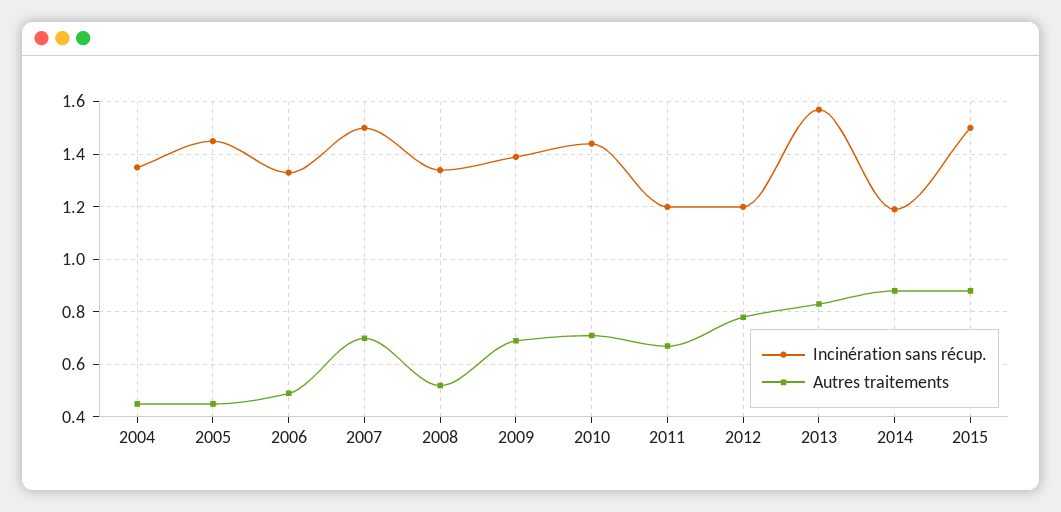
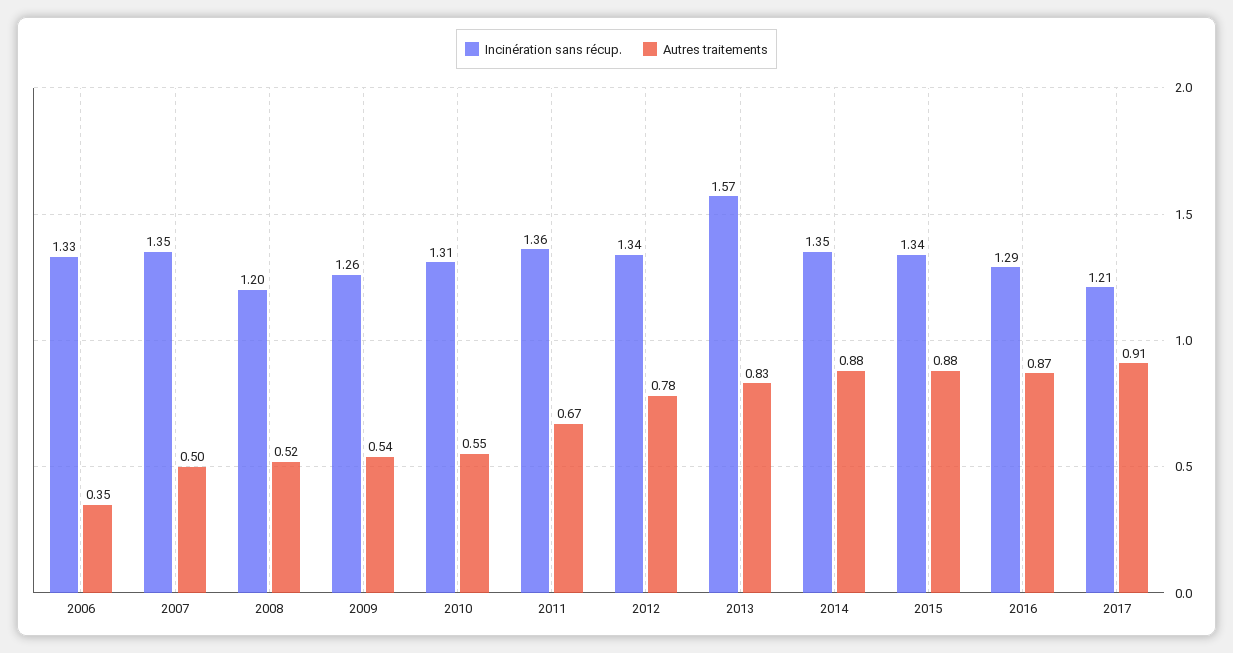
Incinération sans récup., 2004: 1.35 -> none
Autres traitements, 2004: 0.45 -> none
Incinération sans récup., 2005: 1.45 -> none
Autres traitements, 2005: 0.45 -> none
Autres traitements, 2006: 0.5 -> 0.35
Incinération sans récup., 2007: 1.5 -> 1.35
Autres traitements, 2007: 0.7 -> 0.5
Incinération sans récup., 2008: 1.35 -> 1.2
Incinération sans récup., 2009: 1.4 -> 1.26
Autres traitements, 2009: 0.7 -> 0.54
Incinération sans récup., 2010: 1.45 -> 1.31
Autres traitements, 2010: 0.7 -> 0.55
Incinération sans récup., 2011: 1.2 -> 1.36
Incinération sans récup., 2012: 1.2 -> 1.34
Incinération sans récup., 2014: 1.2 -> 1.35
Incinération sans récup., 2015: 1.5 -> 1.34
Incinération sans récup., 2016: none -> 1.29
Autres traitements, 2016: none -> 0.87
Incinération sans récup., 2017: none -> 1.21
Autres traitements, 2017: none -> 0.91

